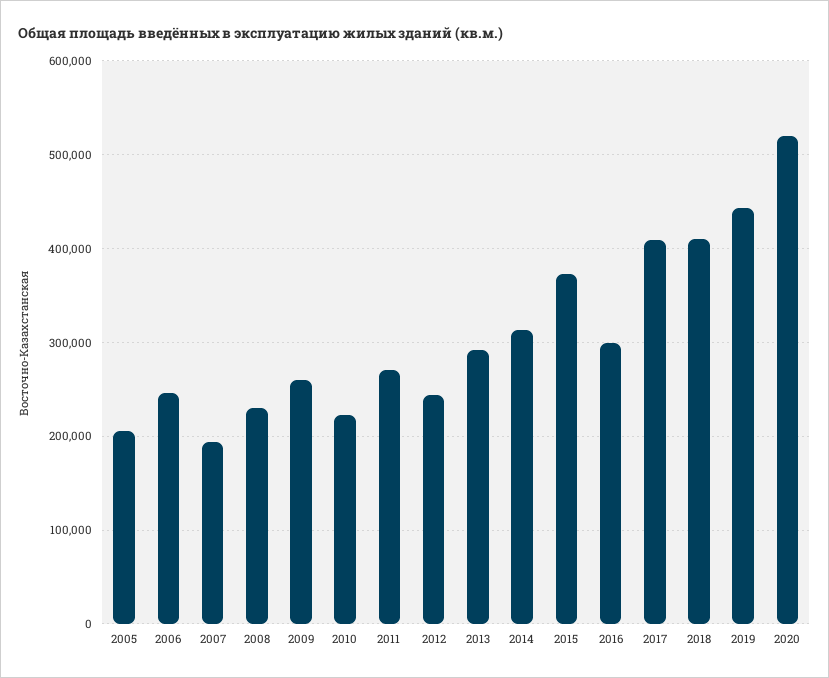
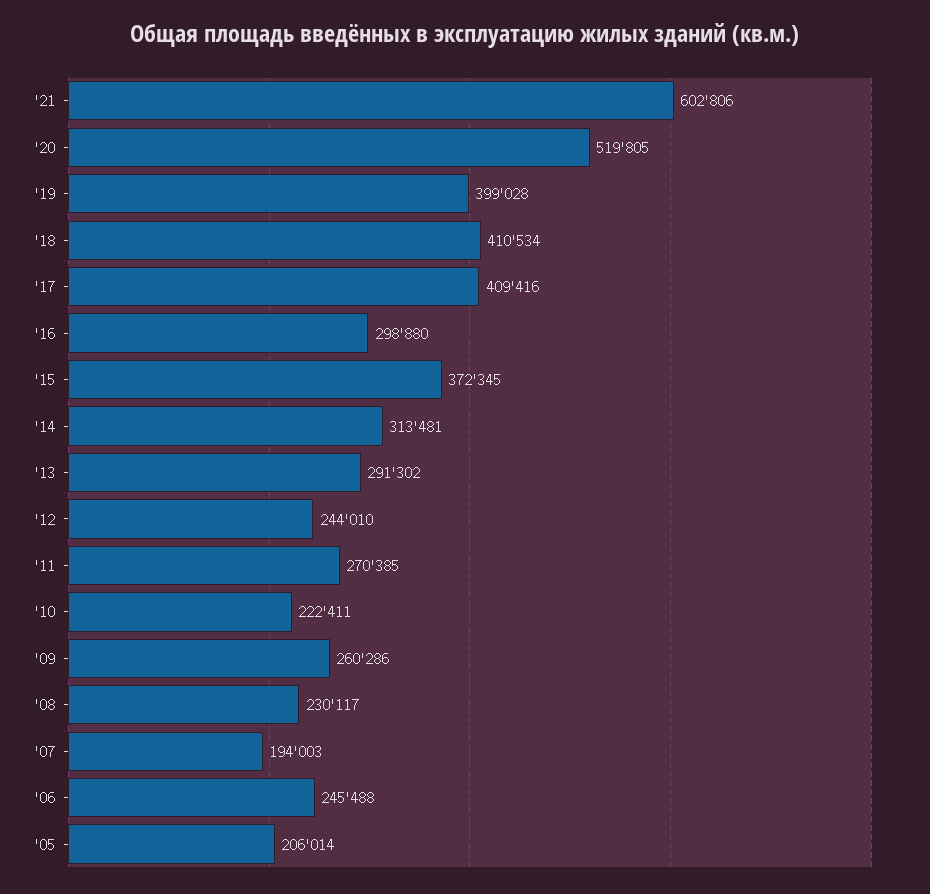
2019: 440000 -> 399028
'21: none -> 602806

